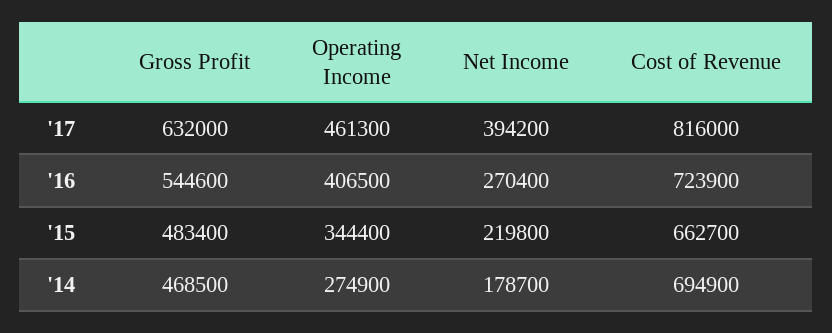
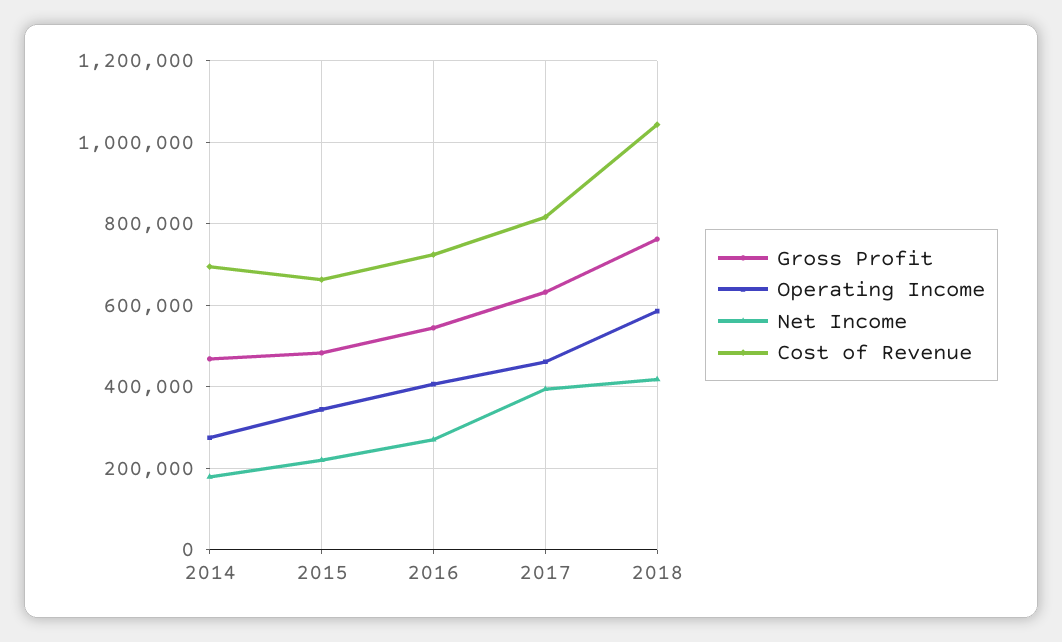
Gross Profit, 2018: none -> 760000
Operating Income, 2018: none -> 580000
Net Income, 2018: none -> 420000
Cost of Revenue, 2018: none -> 1040000

